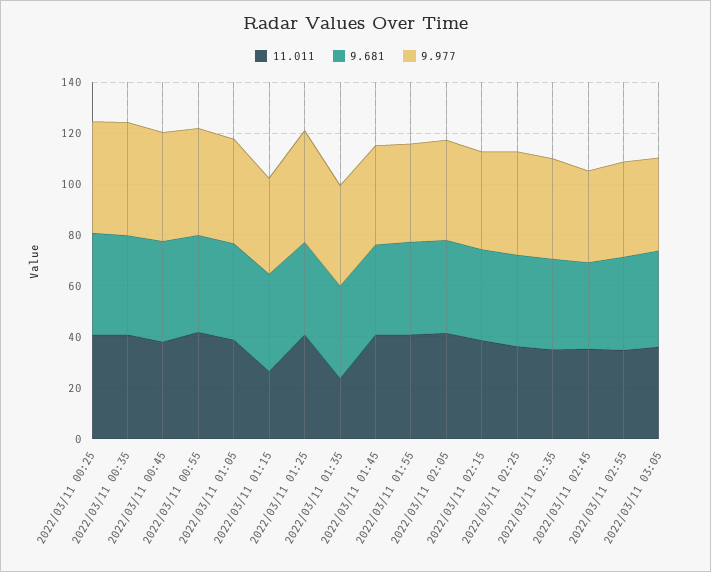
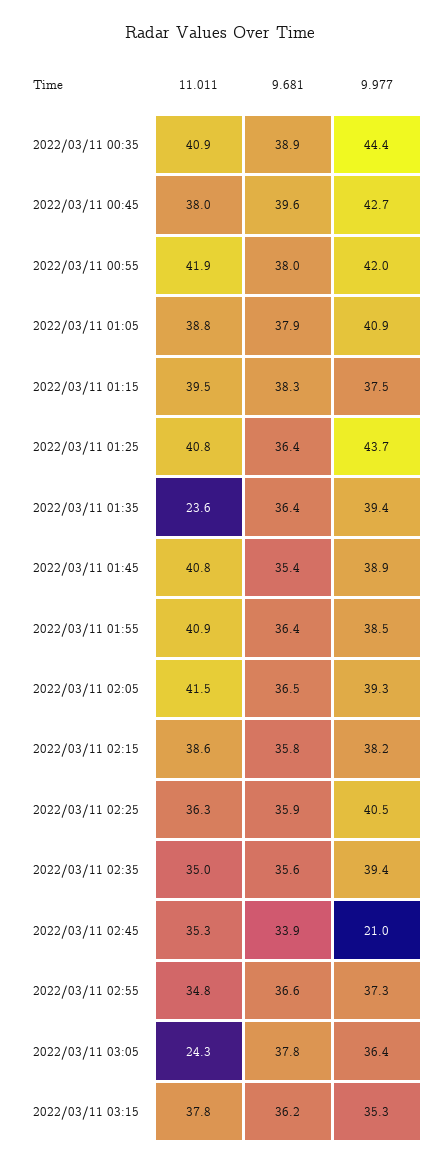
11.011, 2022/03/11 00:25: 40 -> none
9.681, 2022/03/11 00:25: 40 -> none
9.977, 2022/03/11 00:25: 45 -> none
11.011, 2022/03/11 01:15: 25 -> 39.5
9.977, 2022/03/11 02:45: 35 -> 21
11.011, 2022/03/11 03:05: 35 -> 24.3
11.011, 2022/03/11 03:15: none -> 37.8
9.681, 2022/03/11 03:15: none -> 36.2
9.977, 2022/03/11 03:15: none -> 35.3

